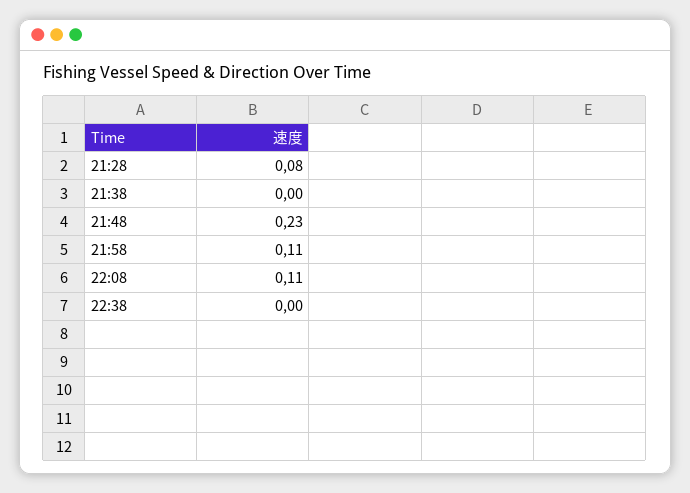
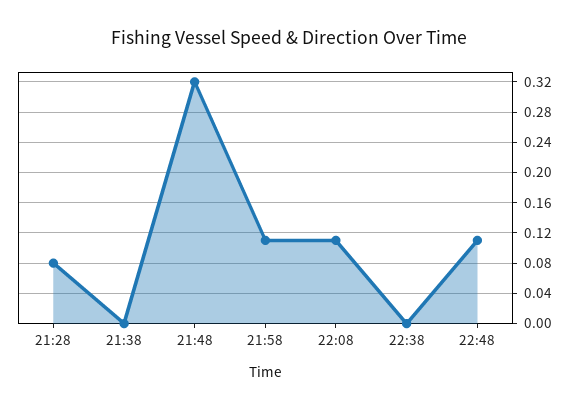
21:48: 0.23 -> 0.32
22:48: none -> 0.11

